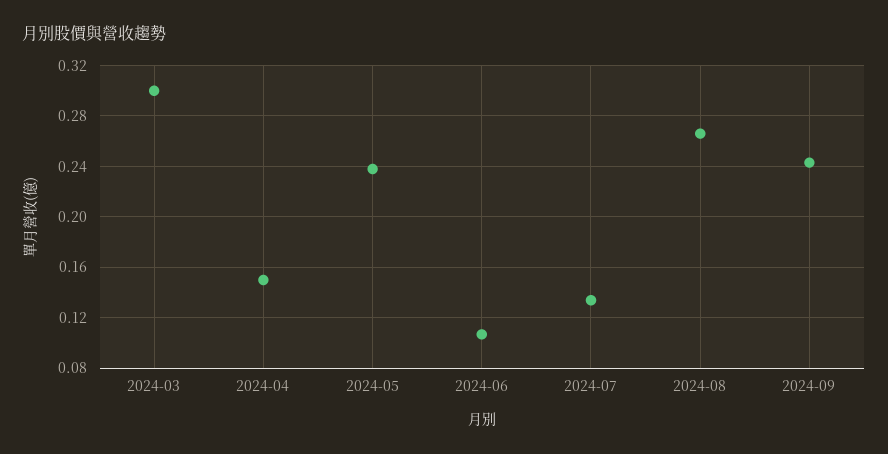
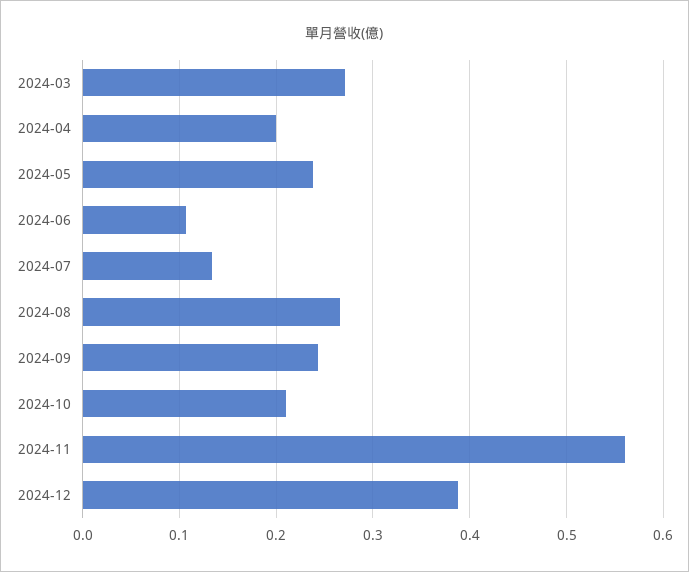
2024-03: 0.3 -> 0.27
2024-04: 0.15 -> 0.2
2024-10: none -> 0.21
2024-11: none -> 0.56
2024-12: none -> 0.39

